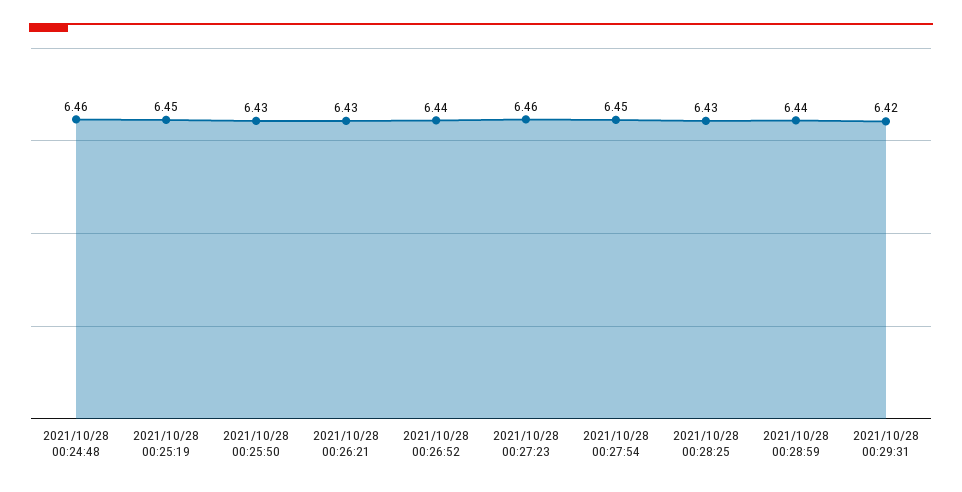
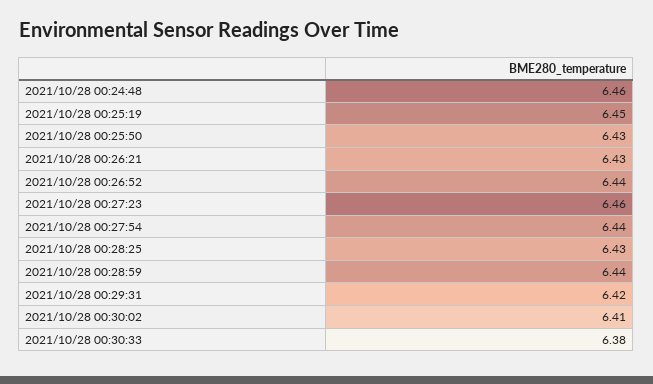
2021/10/28 00:27:54: 6.45 -> 6.44
2021/10/28 00:30:02: none -> 6.41
2021/10/28 00:30:33: none -> 6.38

